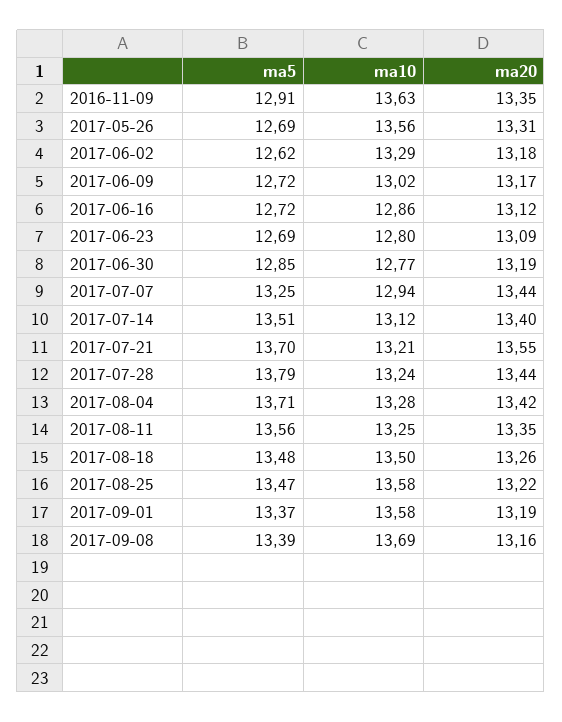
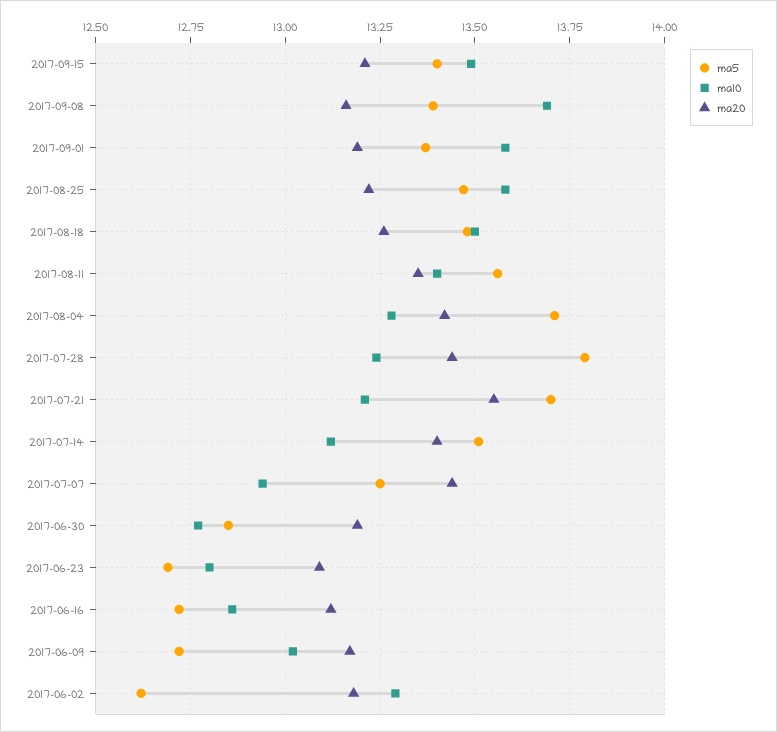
ma5, 2016-11-09: 12.91 -> none
ma10, 2016-11-09: 13.63 -> none
ma20, 2016-11-09: 13.35 -> none
ma5, 2017-05-26: 12.69 -> none
ma10, 2017-05-26: 13.56 -> none
ma20, 2017-05-26: 13.31 -> none
ma10, 2017-08-11: 13.25 -> 13.4
ma5, 2017-09-15: none -> 13.4
ma10, 2017-09-15: none -> 13.5
ma20, 2017-09-15: none -> 13.2

